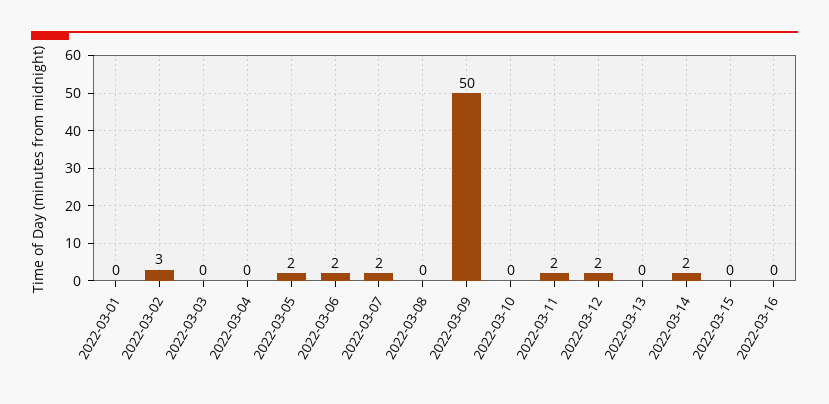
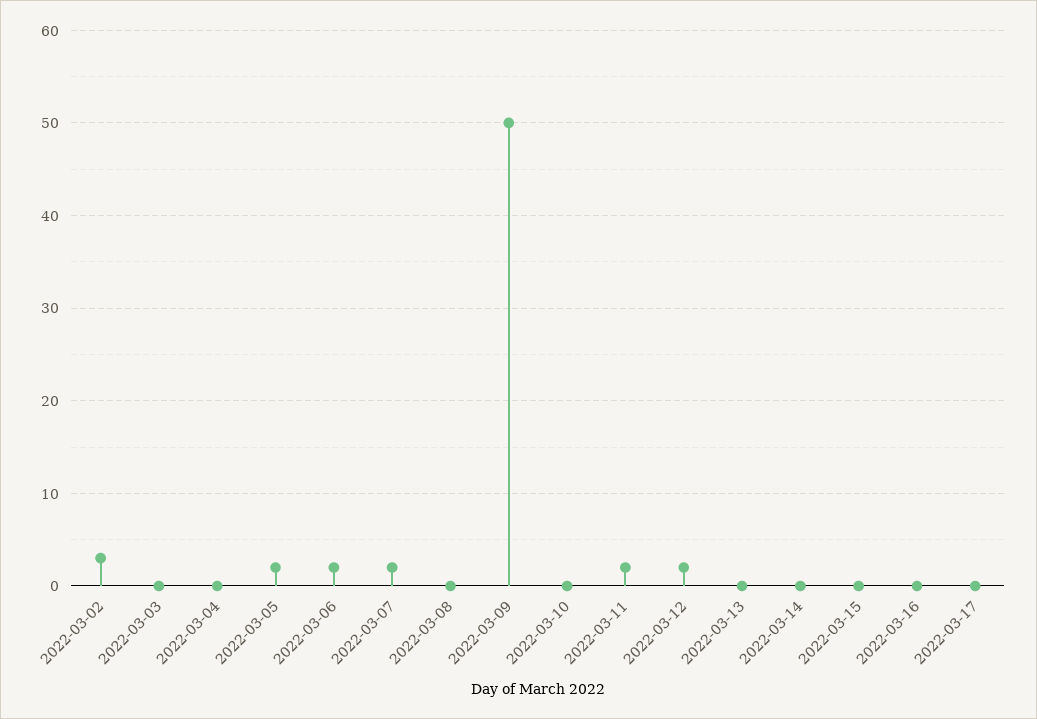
2022-03-01: 0 -> none
2022-03-14: 2 -> 0
2022-03-17: none -> 0

